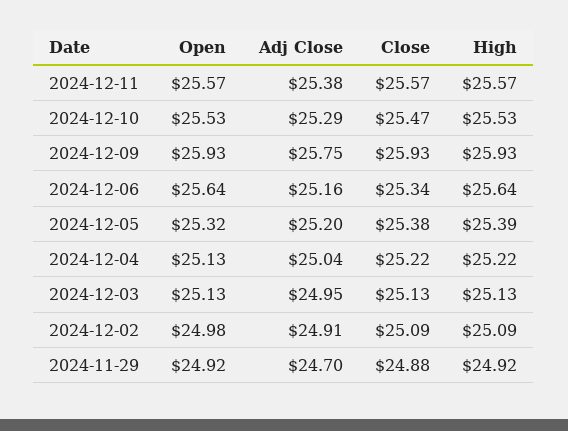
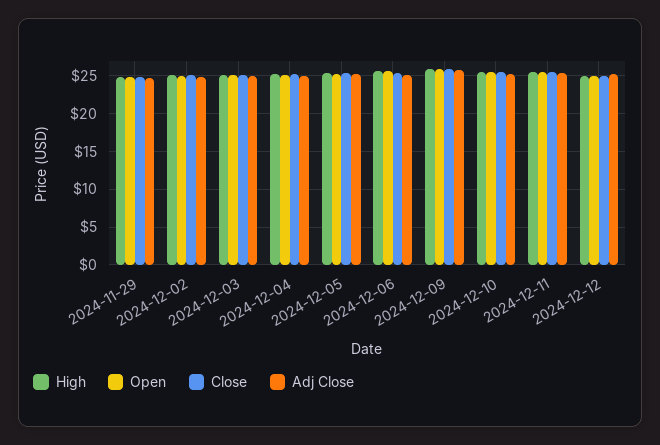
High, 2024-12-12: none -> 25
Open, 2024-12-12: none -> 25
Close, 2024-12-12: none -> 25
Adj Close, 2024-12-12: none -> 25

